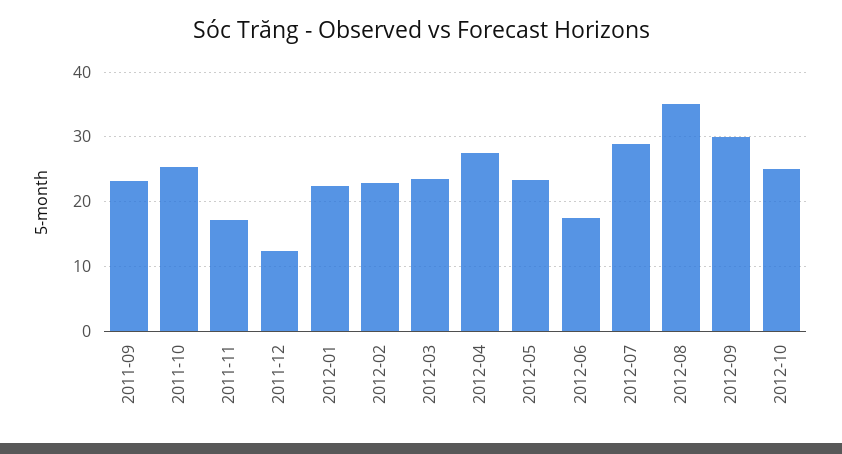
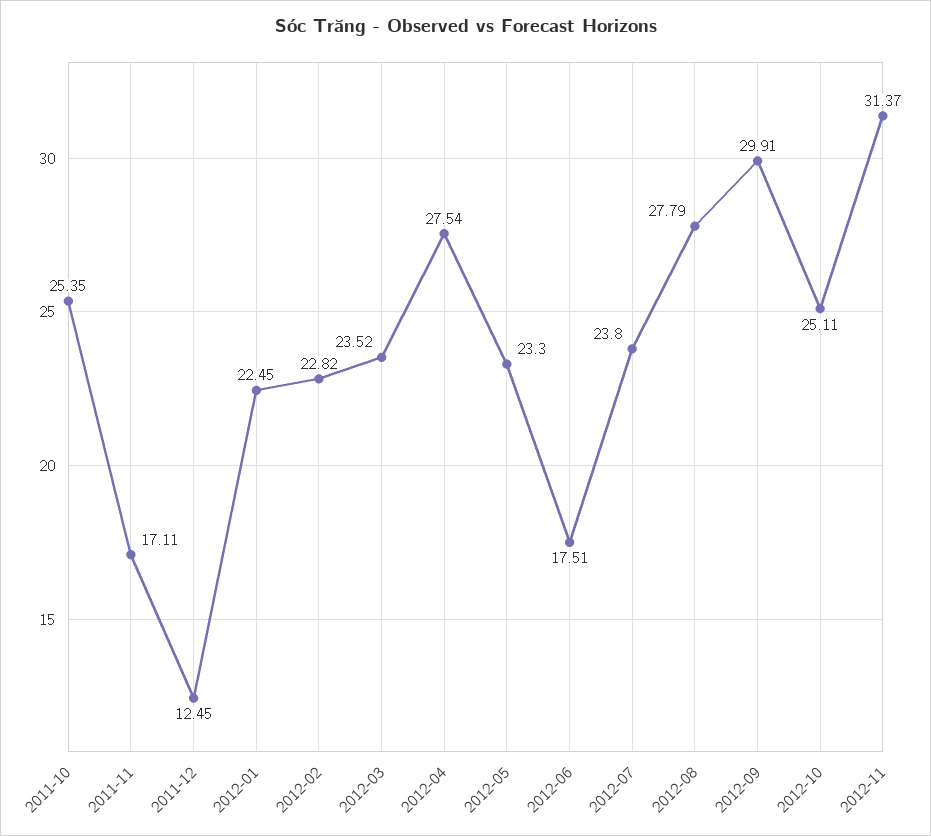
2011-09: 23 -> none
2012-07: 29 -> 23.8
2012-08: 35 -> 27.79
2012-11: none -> 31.37

